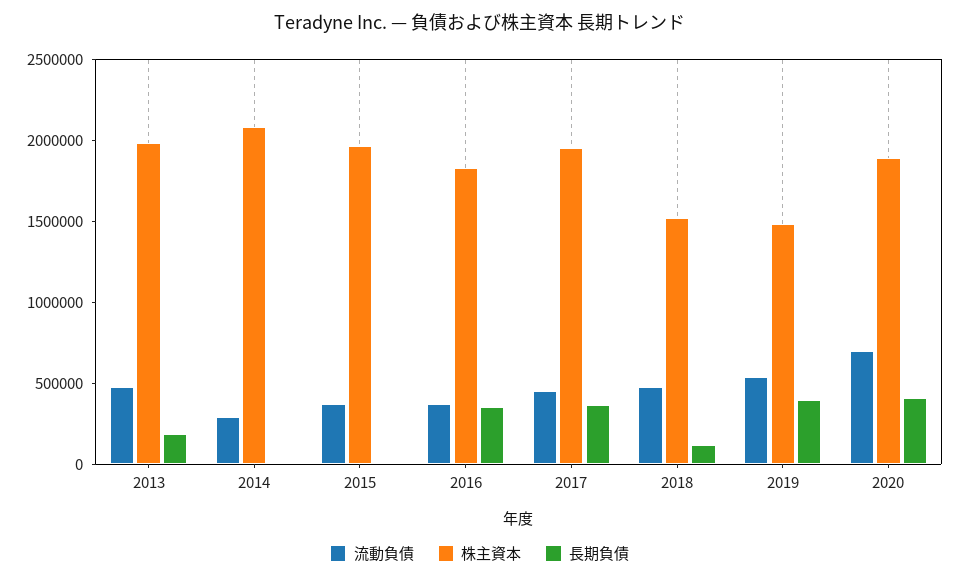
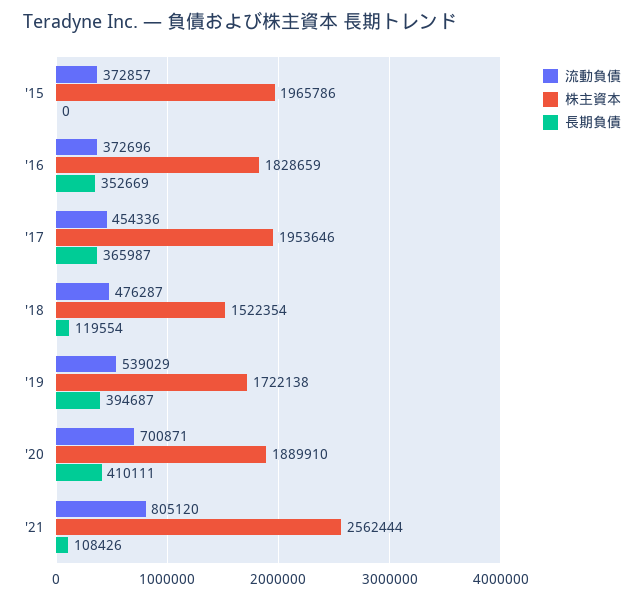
流動負債, 2013: 500000 -> none
株主資本, 2013: 2000000 -> none
長期負債, 2013: 200000 -> none
流動負債, 2014: 300000 -> none
株主資本, 2014: 2100000 -> none
長期負債, 2014: 0 -> none
株主資本, 2019: 1500000 -> 1722138
流動負債, '21: none -> 805120
株主資本, '21: none -> 2562444
長期負債, '21: none -> 108426

